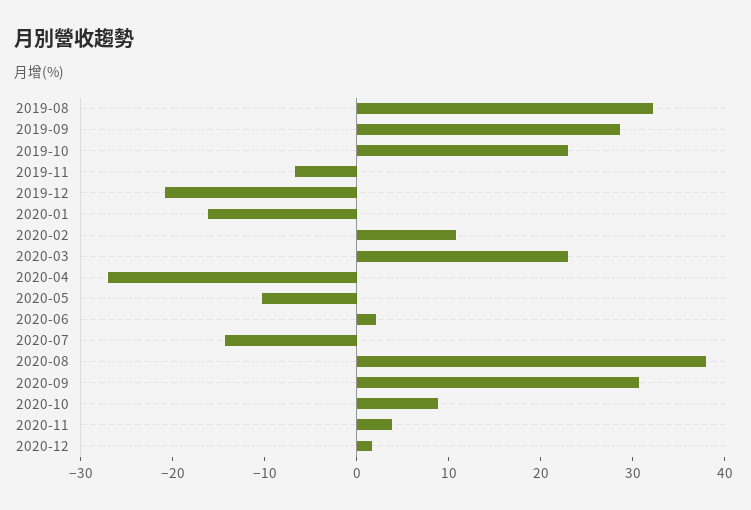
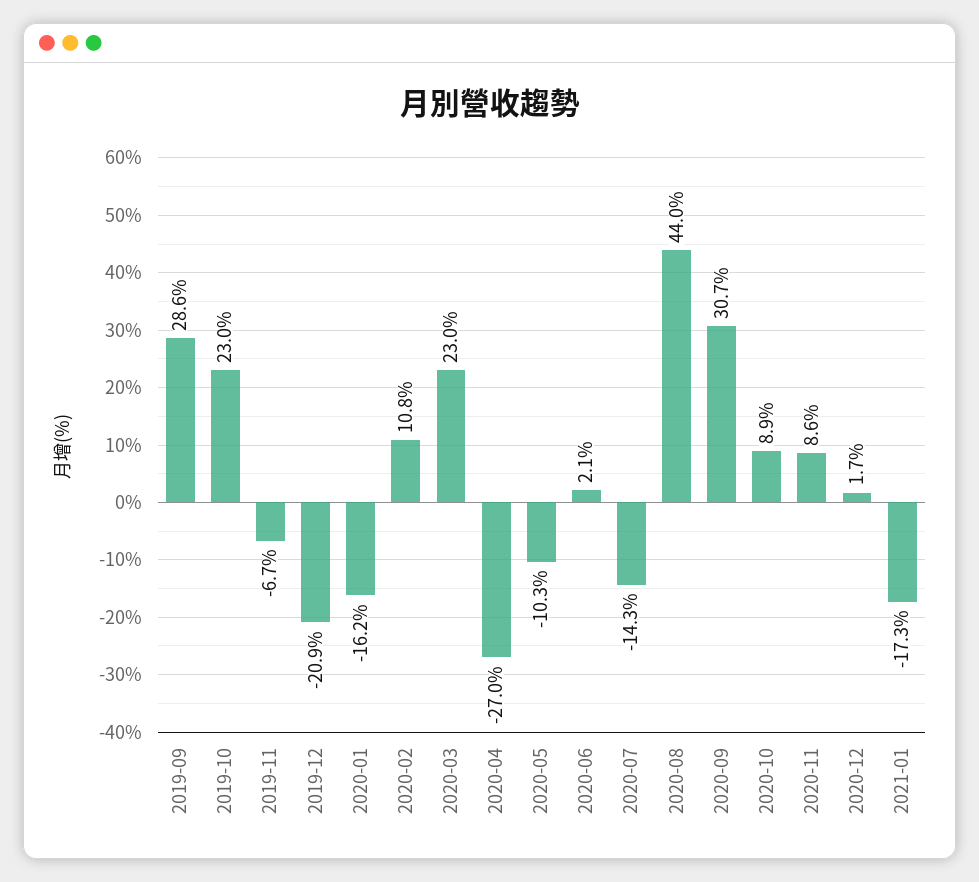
2019-08: 32 -> none
2020-08: 38 -> 44
2020-11: 4 -> 8.6
2021-01: none -> -17.3

